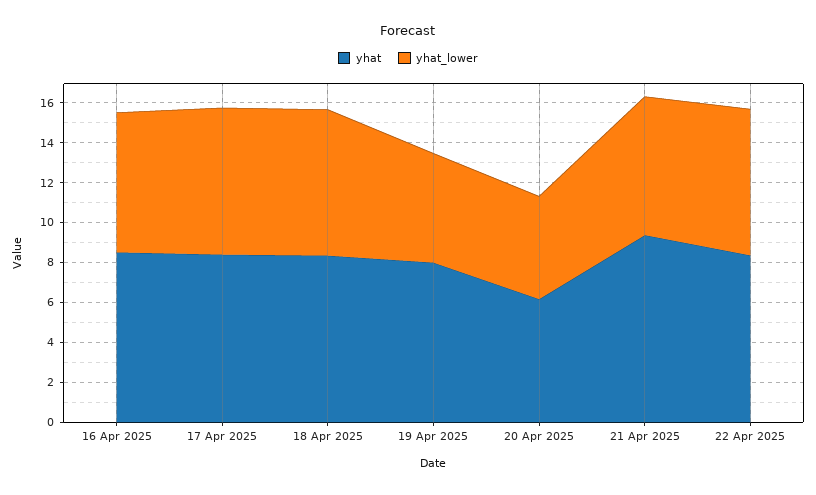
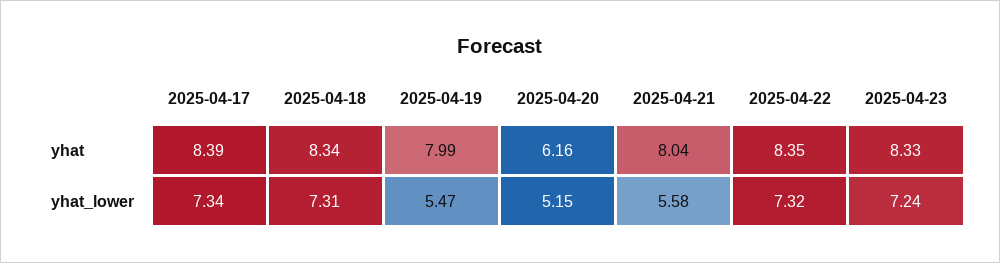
yhat, 16 Apr 2025: 8.5 -> none
yhat_lower, 16 Apr 2025: 7 -> none
yhat, 21 Apr 2025: 9.5 -> 8.04
yhat_lower, 21 Apr 2025: 7 -> 5.58
yhat, 2025-04-23: none -> 8.33
yhat_lower, 2025-04-23: none -> 7.24

